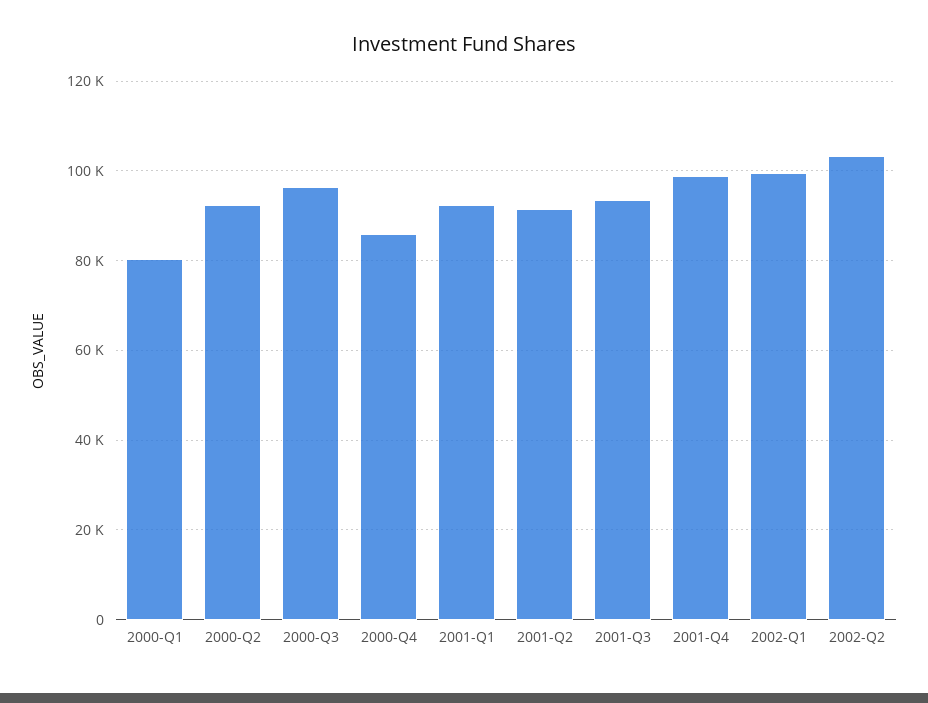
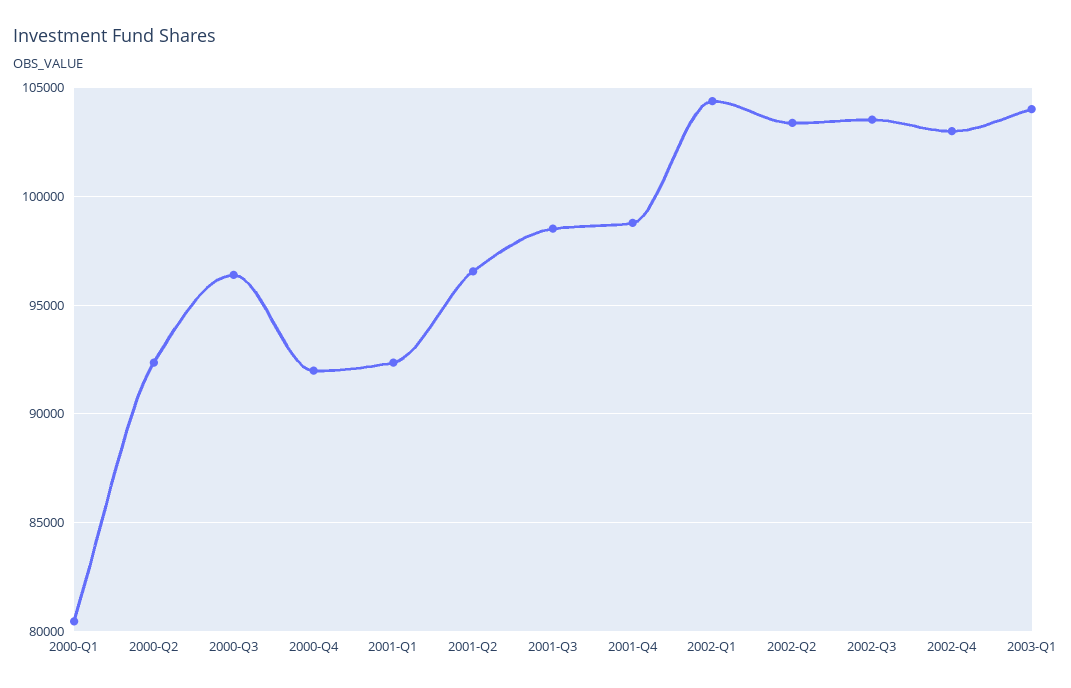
2000-Q4: 86000 -> 92000
2001-Q2: 92000 -> 96500
2001-Q3: 94000 -> 98500
2002-Q1: 100000 -> 104500
2002-Q3: none -> 103500
2002-Q4: none -> 103000
2003-Q1: none -> 104000

